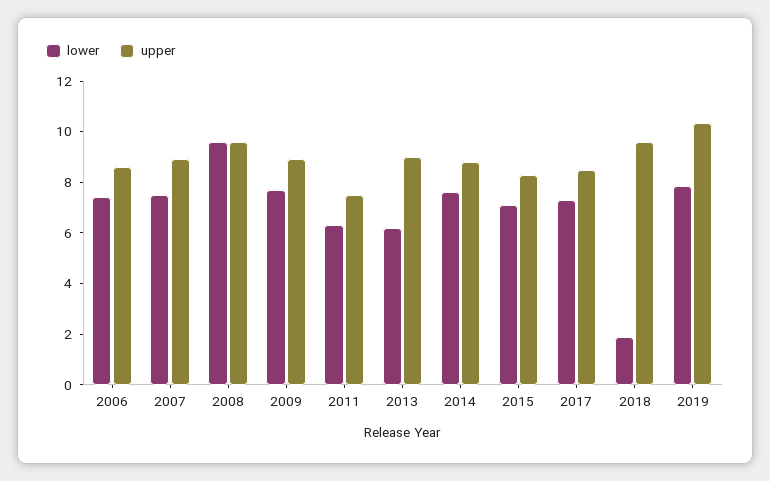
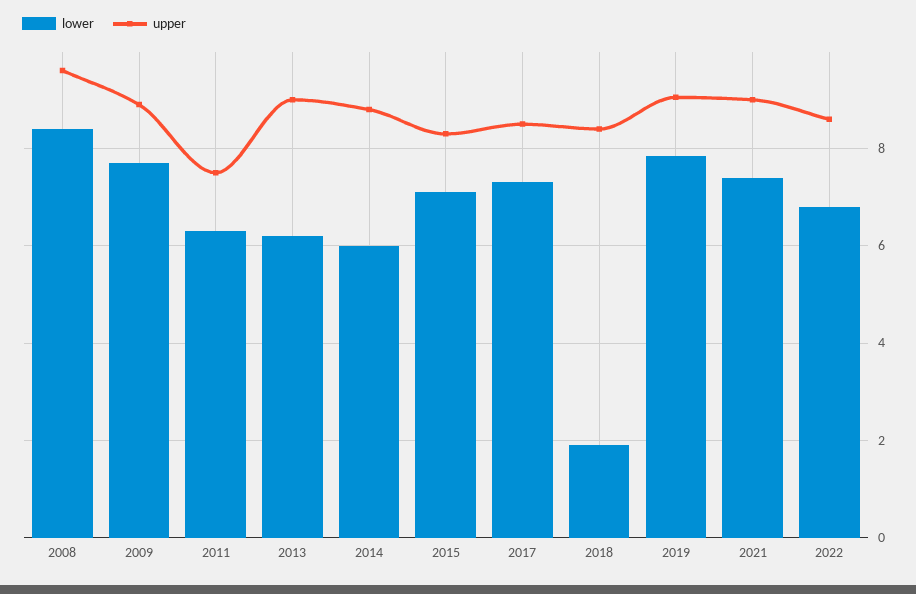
lower, 2006: 7.5 -> none
upper, 2006: 8.5 -> none
lower, 2007: 7.5 -> none
upper, 2007: 9 -> none
lower, 2008: 9.5 -> 8.4
lower, 2014: 7.5 -> 6
upper, 2018: 9.5 -> 8.4
upper, 2019: 10.5 -> 9
lower, 2021: none -> 7.4
upper, 2021: none -> 9
lower, 2022: none -> 6.8
upper, 2022: none -> 8.6

